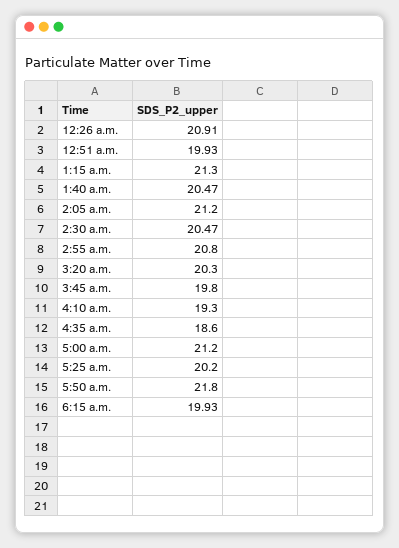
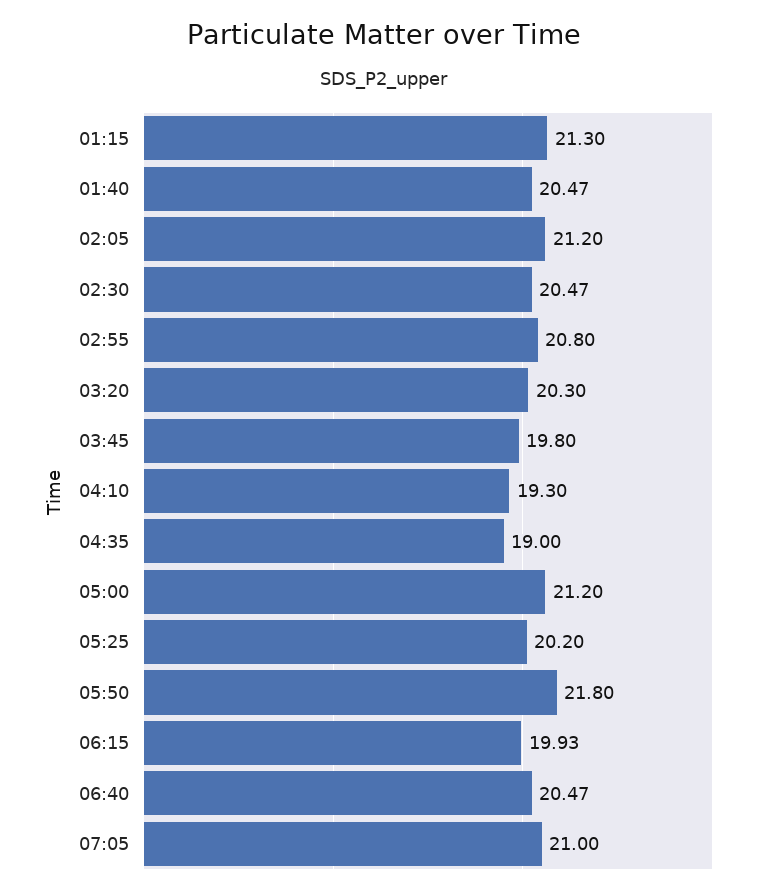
12:26 a.m.: 20.91 -> none
12:51 a.m.: 19.93 -> none
4:35 a.m.: 18.6 -> 19
06:40: none -> 20.47
07:05: none -> 21

